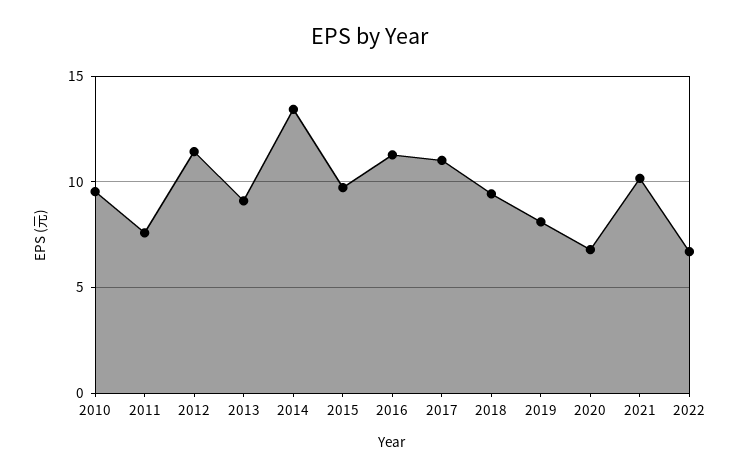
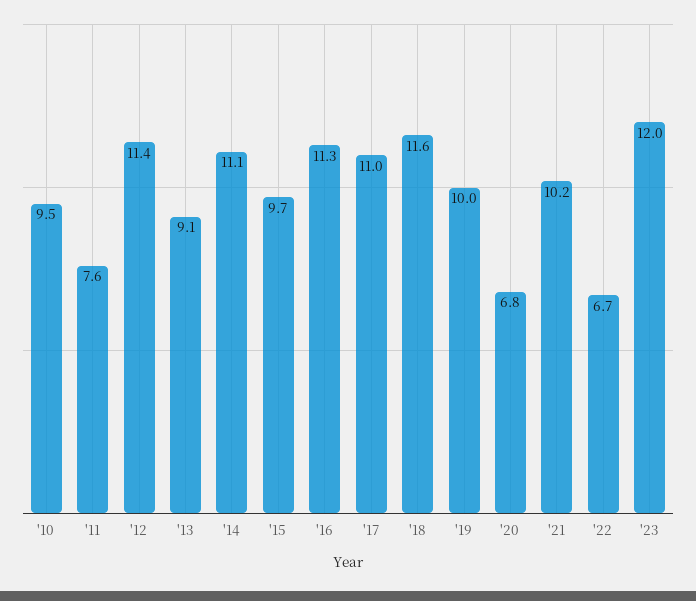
2014: 13.5 -> 11.1
2018: 9.5 -> 11.6
2019: 8 -> 10
'23: none -> 12

